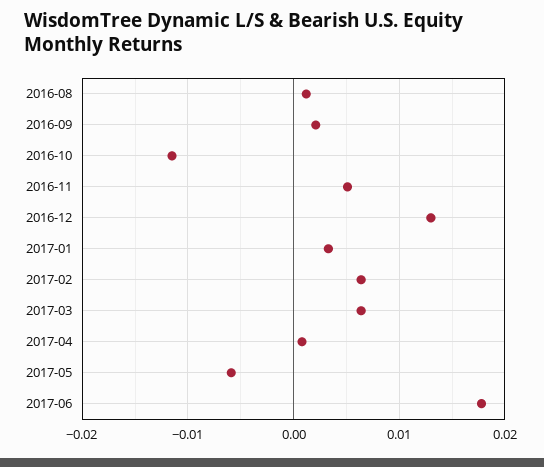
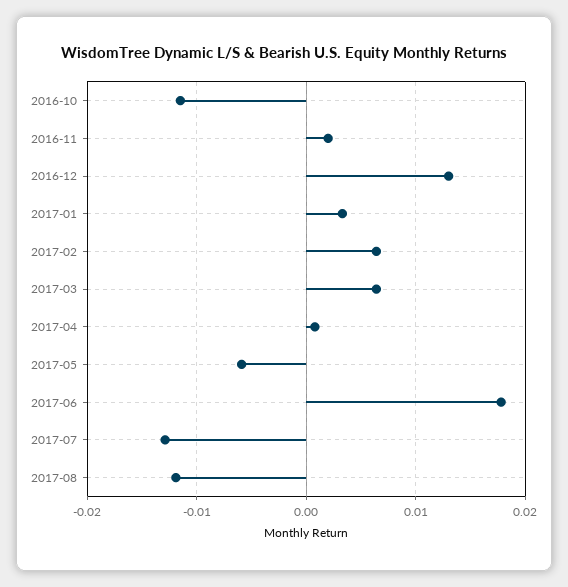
2016-08: 0.001 -> none
2016-09: 0.002 -> none
2016-11: 0.005 -> 0.002
2017-07: none -> -0.013
2017-08: none -> -0.012

